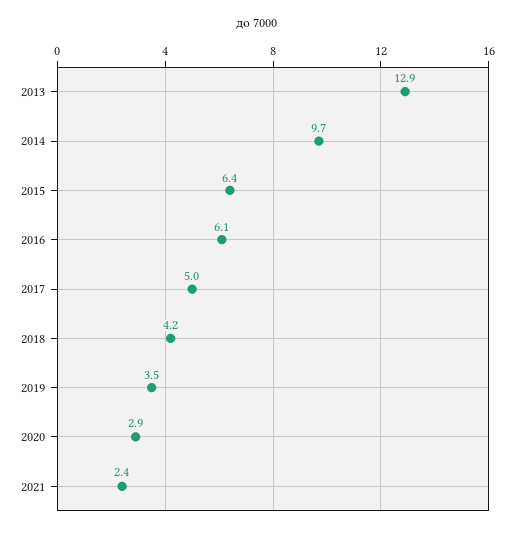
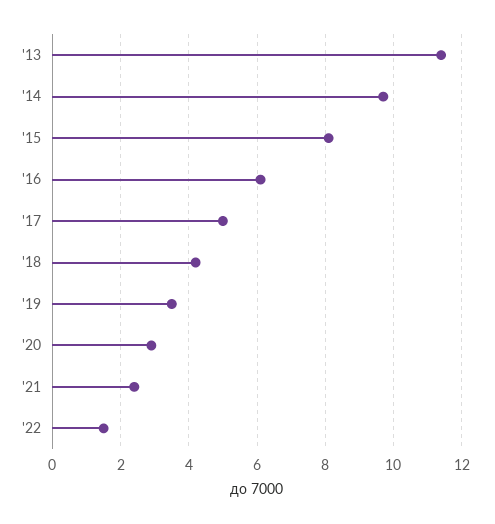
2013: 12.9 -> 11.5
2015: 6.4 -> 8
'22: none -> 1.5

